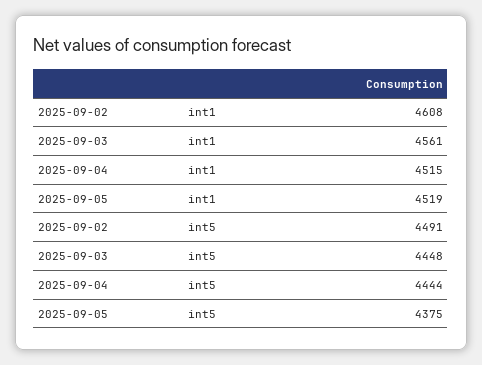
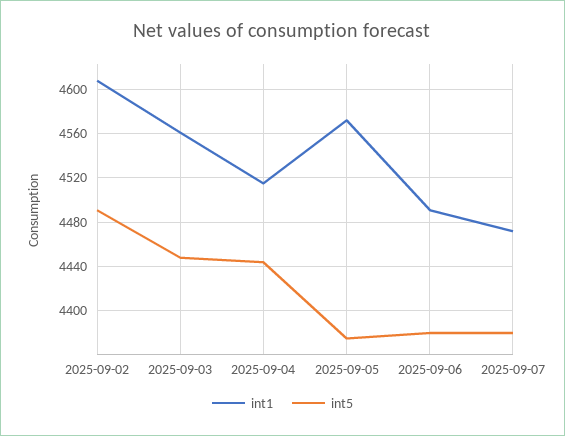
int1, 2025-09-05: 4519 -> 4570
int1, 2025-09-06: none -> 4490
int5, 2025-09-06: none -> 4380
int1, 2025-09-07: none -> 4470
int5, 2025-09-07: none -> 4380

